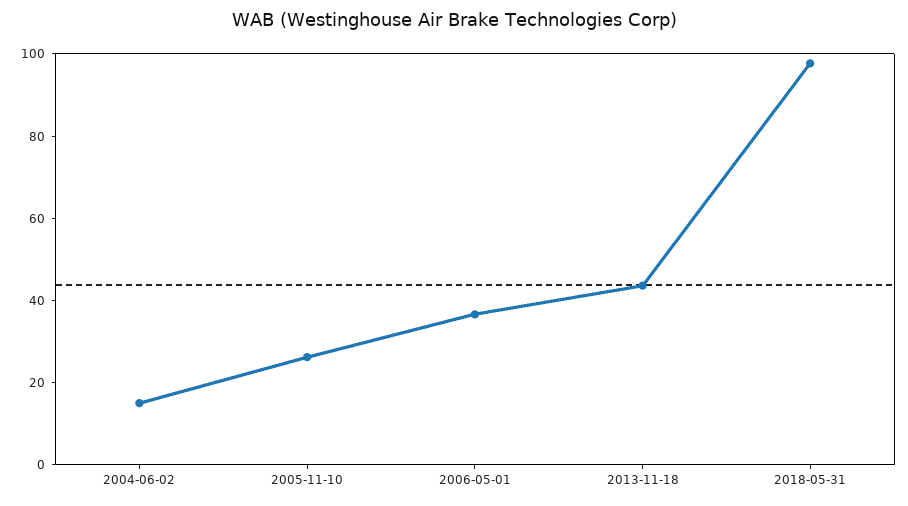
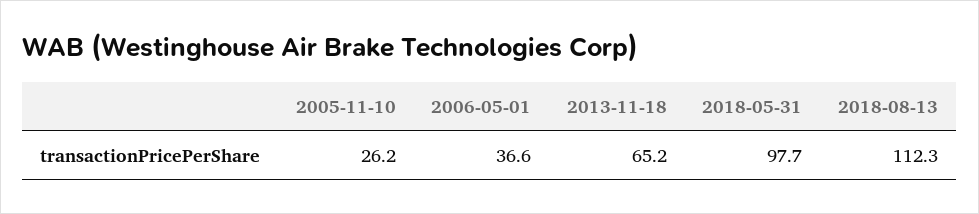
2004-06-02: 15 -> none
2013-11-18: 45 -> 65.2
2018-08-13: none -> 112.3

